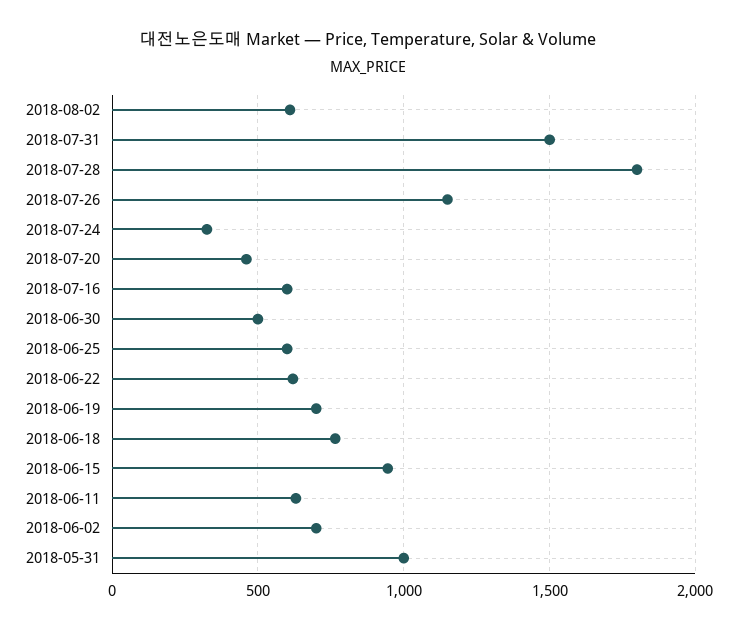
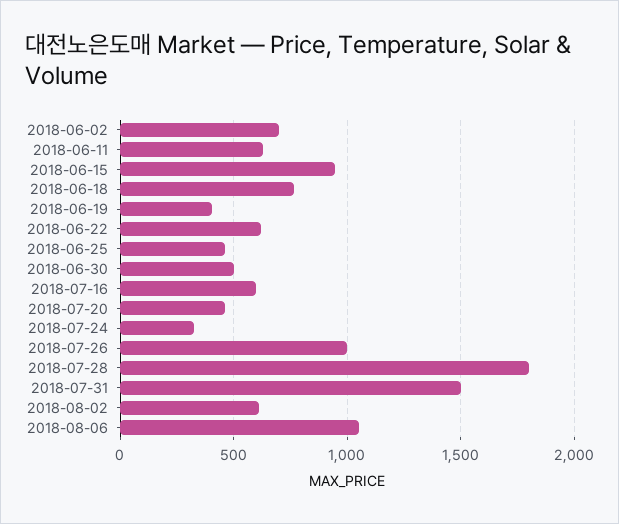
2018-07-26: 1150 -> 1000
2018-06-25: 600 -> 450
2018-06-19: 700 -> 400
2018-05-31: 1000 -> none
2018-08-06: none -> 1050

